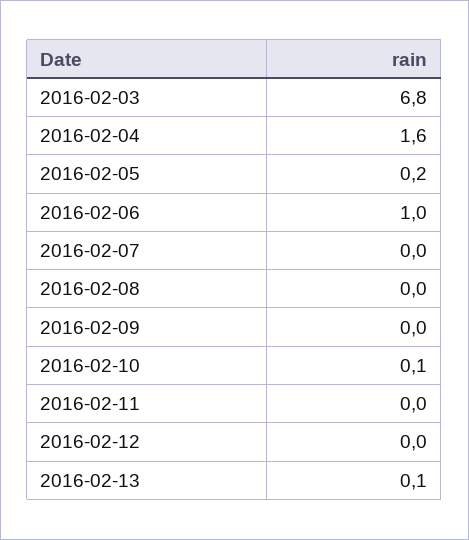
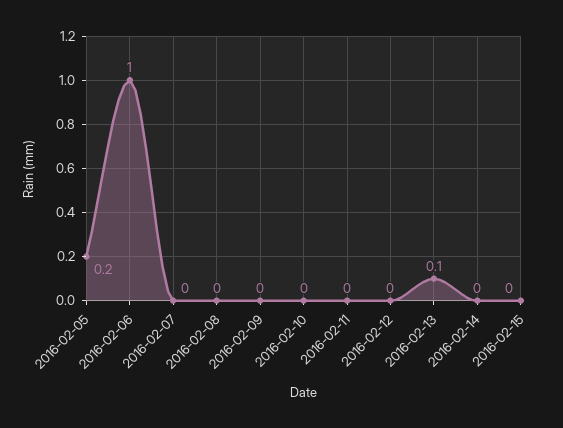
2016-02-03: 6.8 -> none
2016-02-04: 1.6 -> none
2016-02-10: 0.1 -> 0
2016-02-14: none -> 0
2016-02-15: none -> 0

